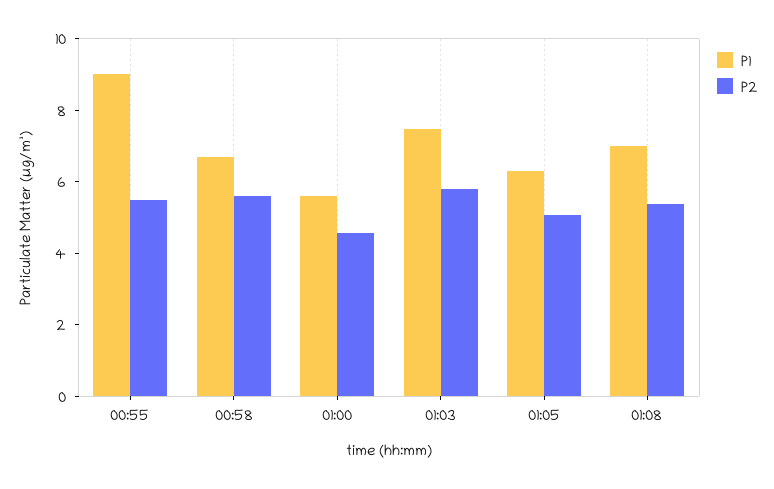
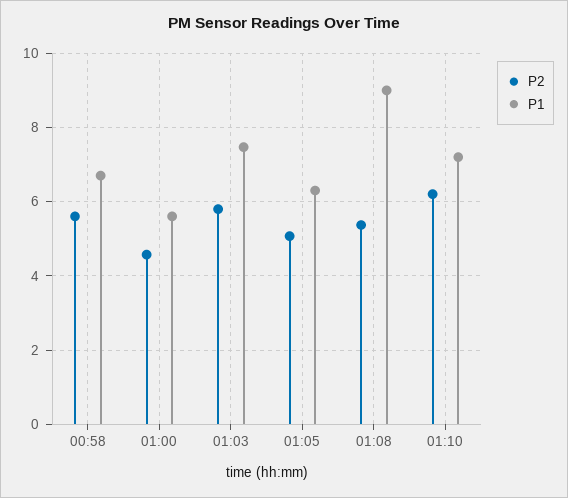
P1, 00:55: 9 -> none
P2, 00:55: 5.5 -> none
P1, 01:08: 7 -> 9
P2, 01:10: none -> 6.2
P1, 01:10: none -> 7.2

